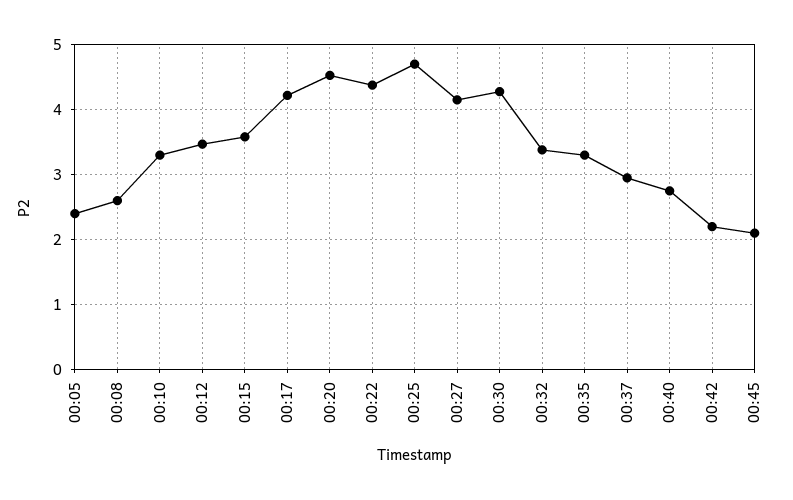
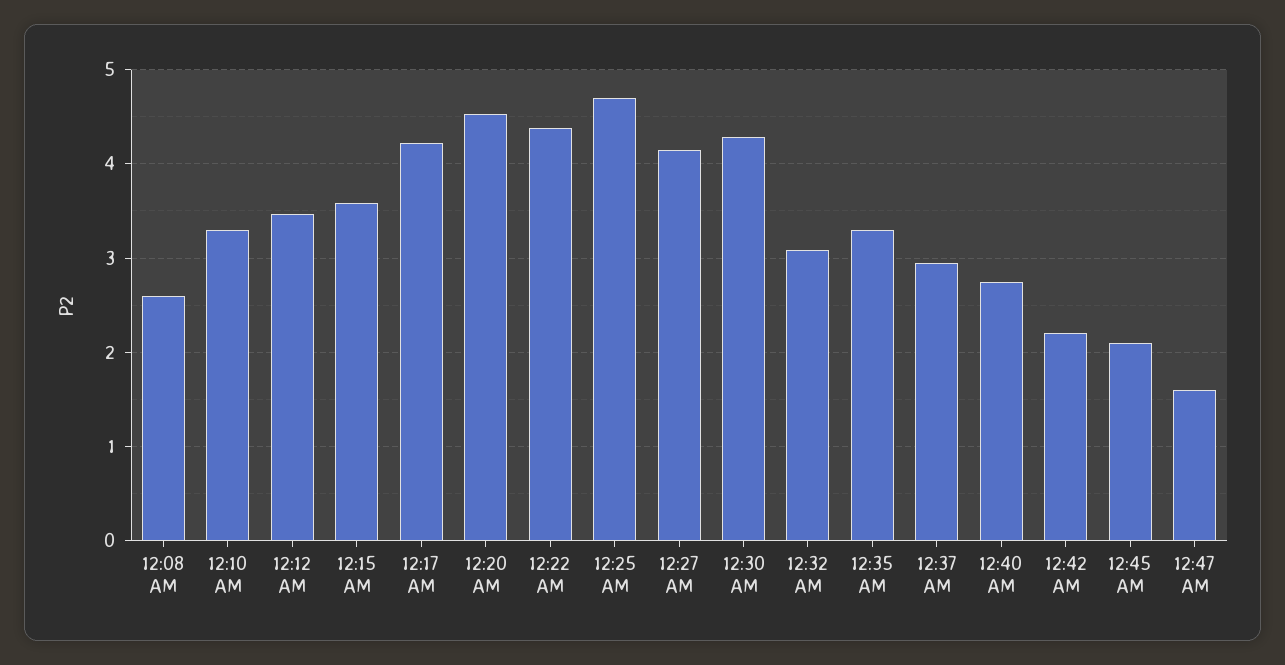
00:05: 2.4 -> none
00:32: 3.4 -> 3.1
12:47 AM: none -> 1.6

